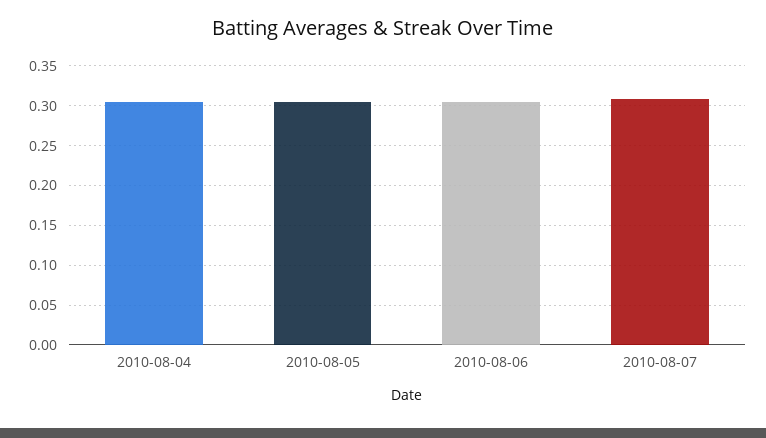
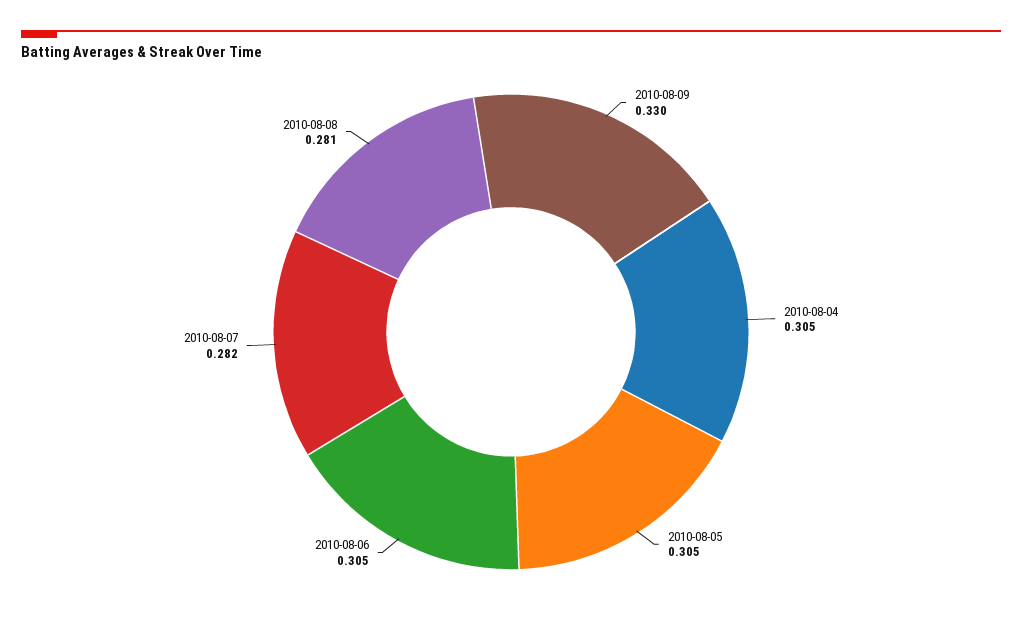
2010-08-07: 0.31 -> 0.282
2010-08-09: none -> 0.33
2010-08-08: none -> 0.281

